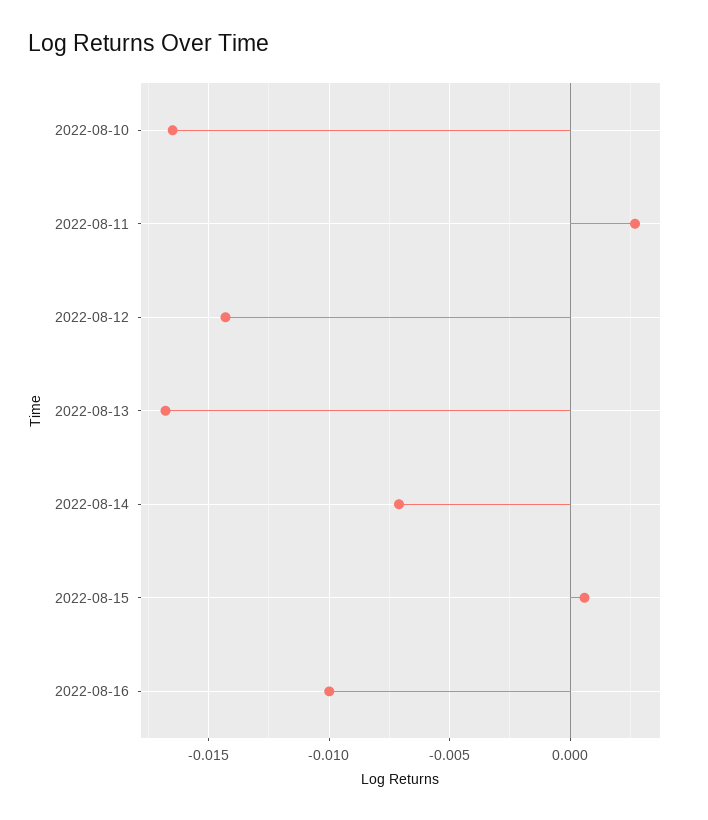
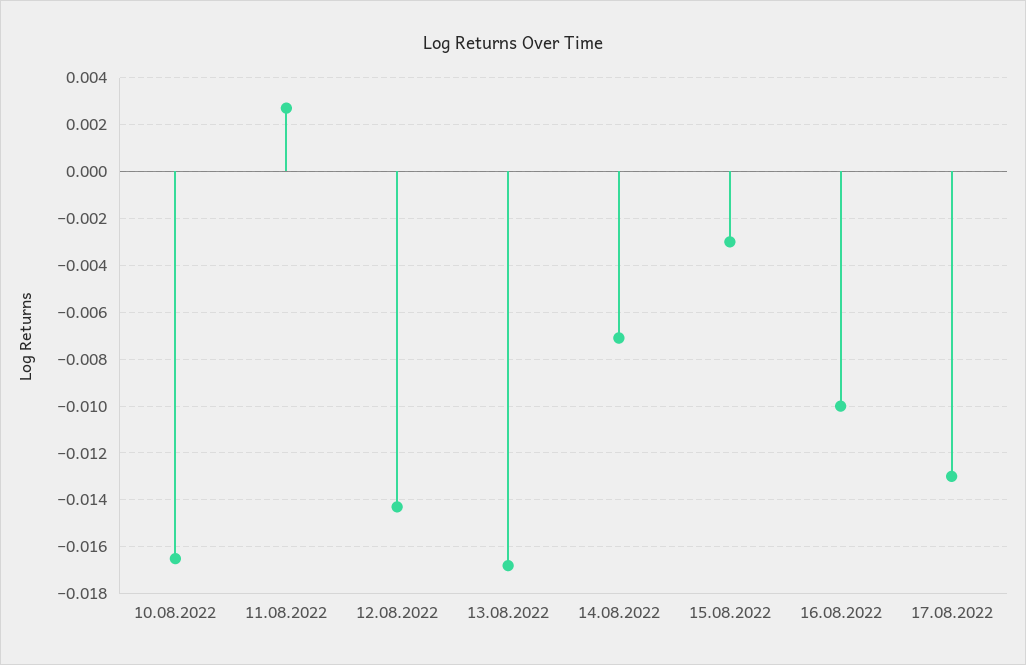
2022-08-15: 0.0005 -> -0.003
17.08.2022: none -> -0.013

